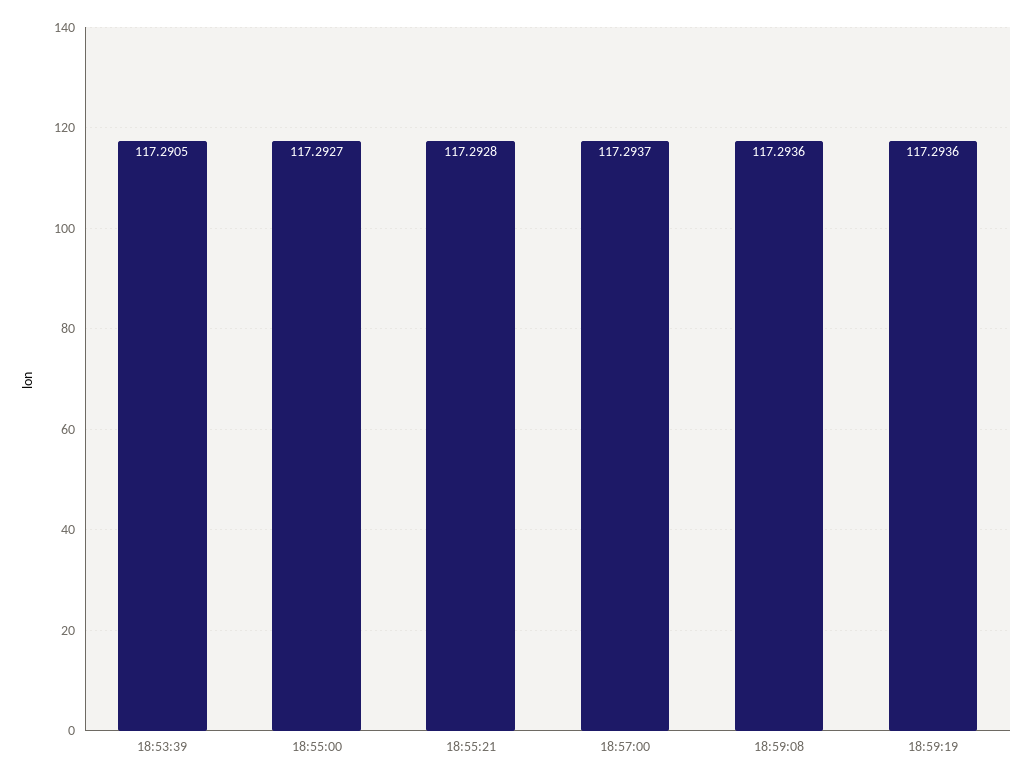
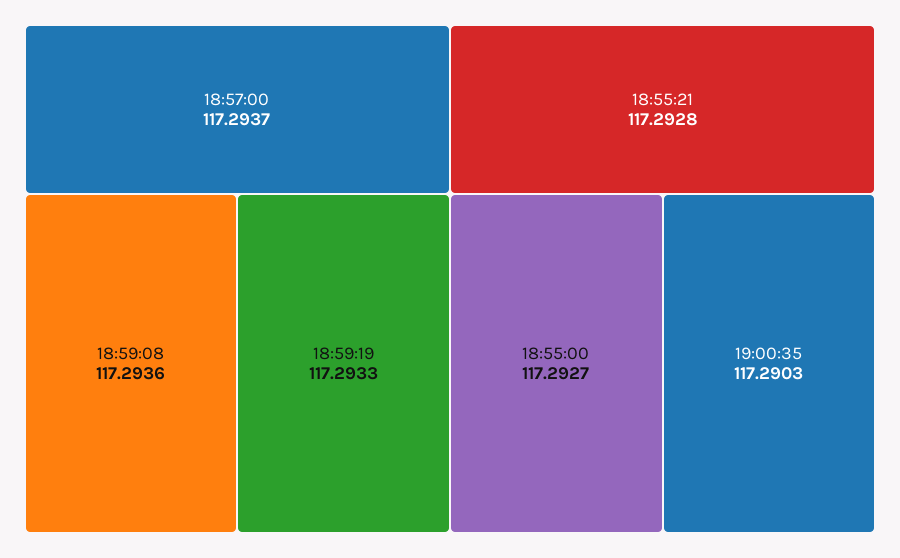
18:53:39: 117.2905 -> none
18:59:19: 117.2936 -> 117.2933
19:00:35: none -> 117.2903

